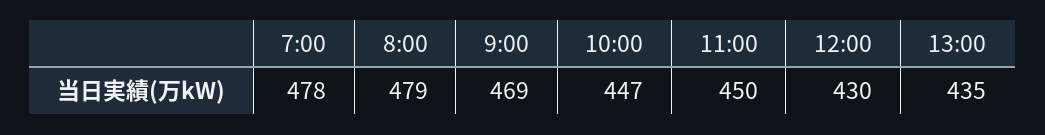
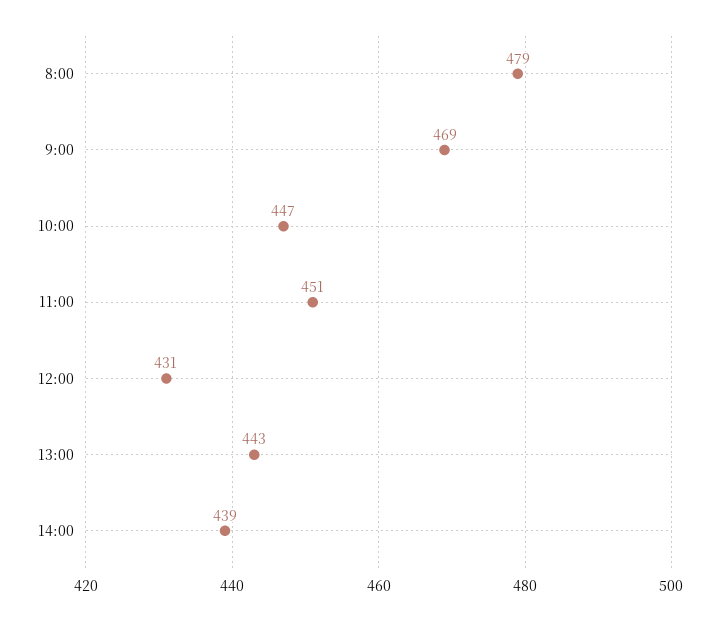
7:00: 478 -> none
11:00: 450 -> 451
12:00: 430 -> 431
13:00: 435 -> 443
14:00: none -> 439

